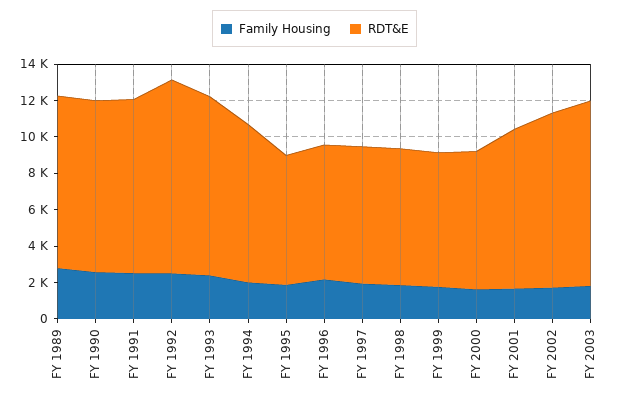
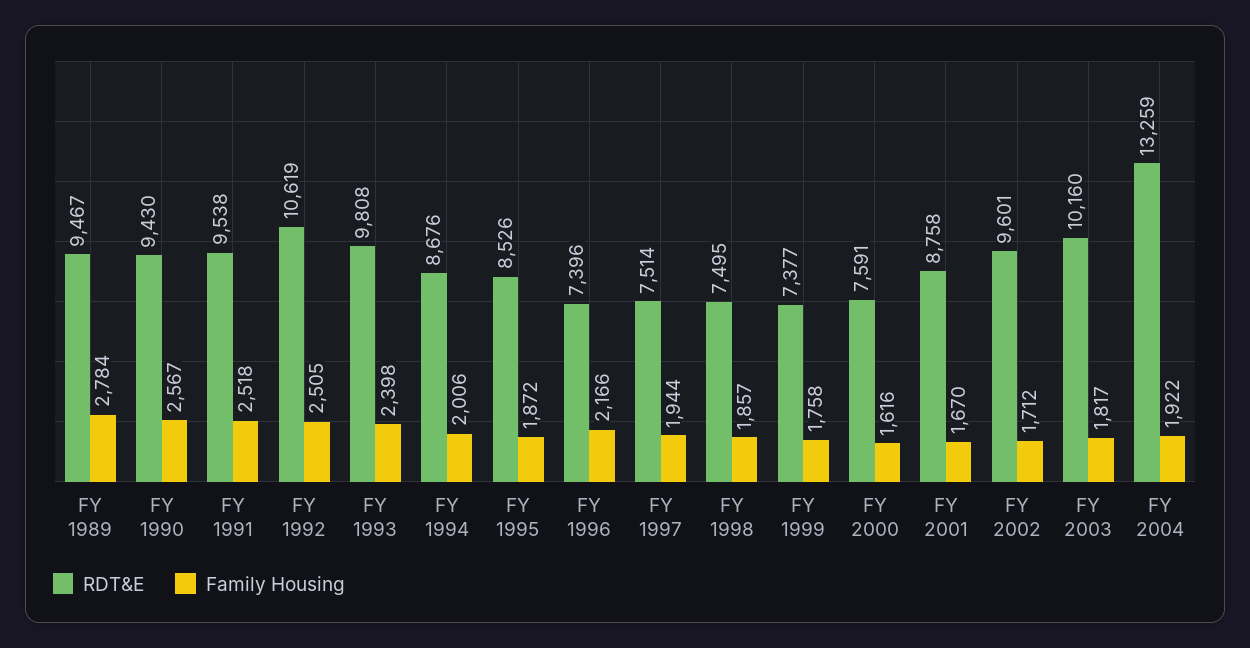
RDT&E, FY 1995: 7000 -> 8526
RDT&E, FY 2004: none -> 13259
Family Housing, FY 2004: none -> 1922

